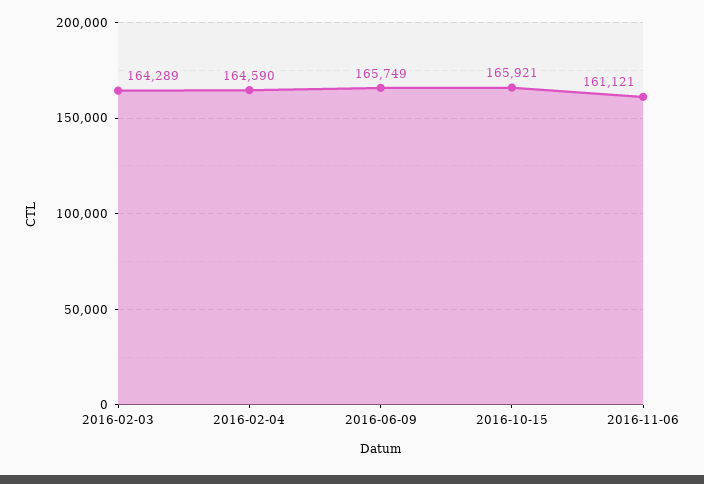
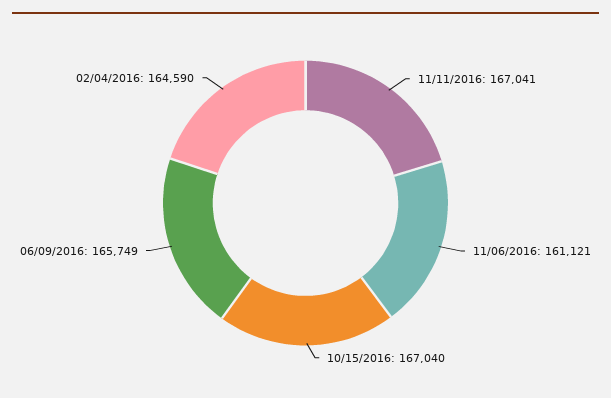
2016-02-03: 164289 -> none
2016-10-15: 165921 -> 167040
11/11/2016: none -> 167041

